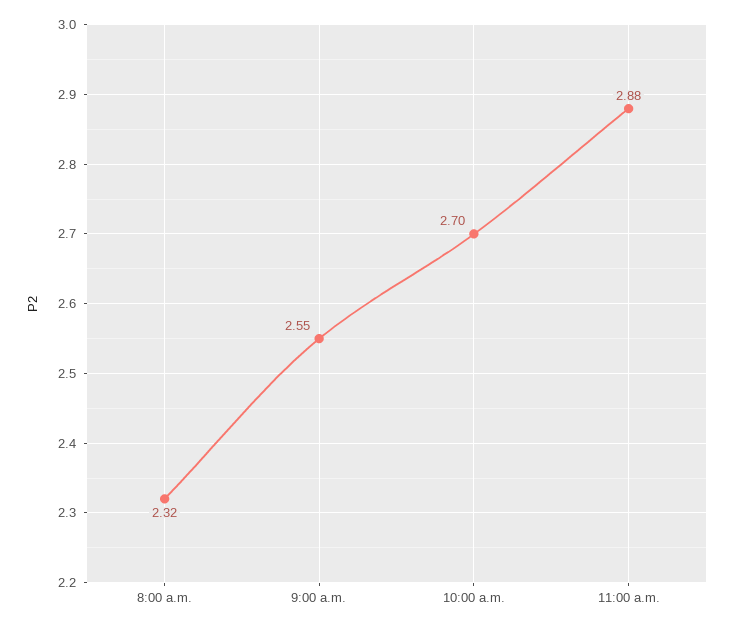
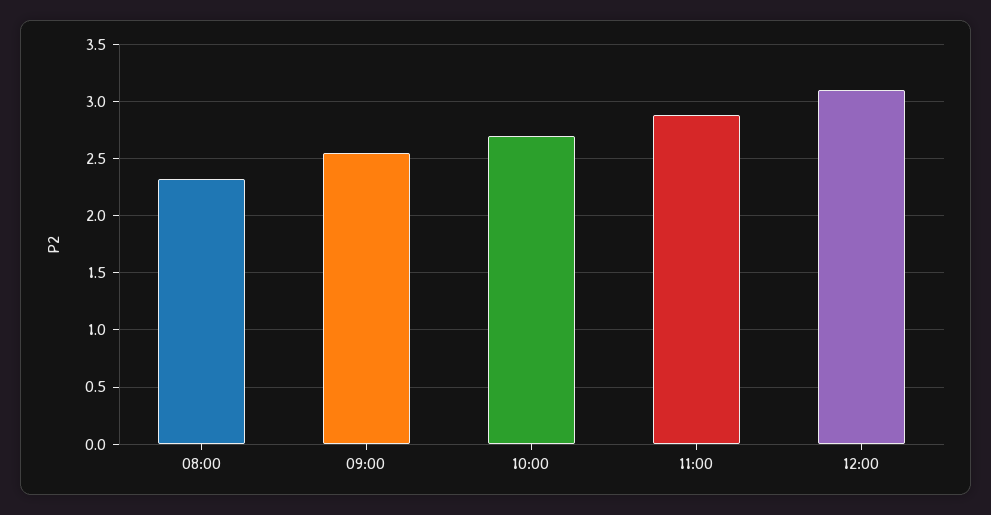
12:00: none -> 3.1

